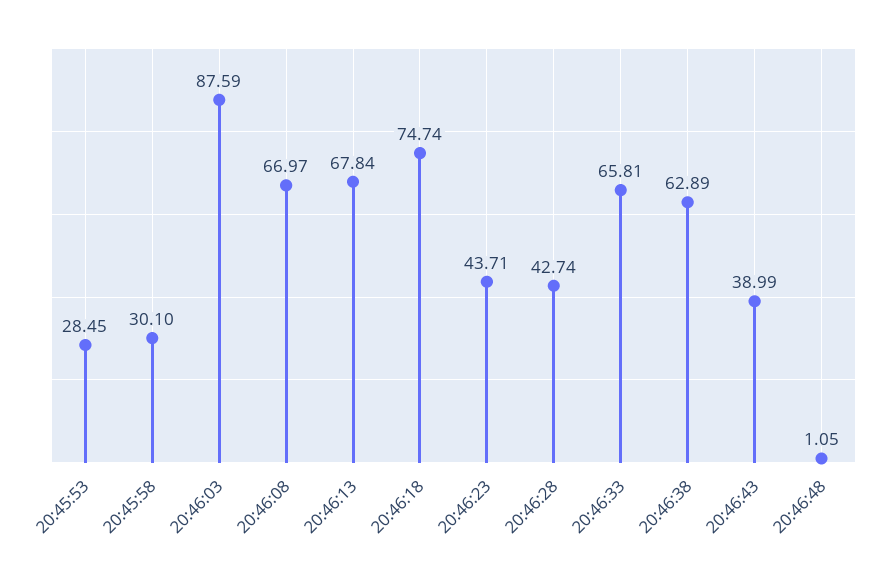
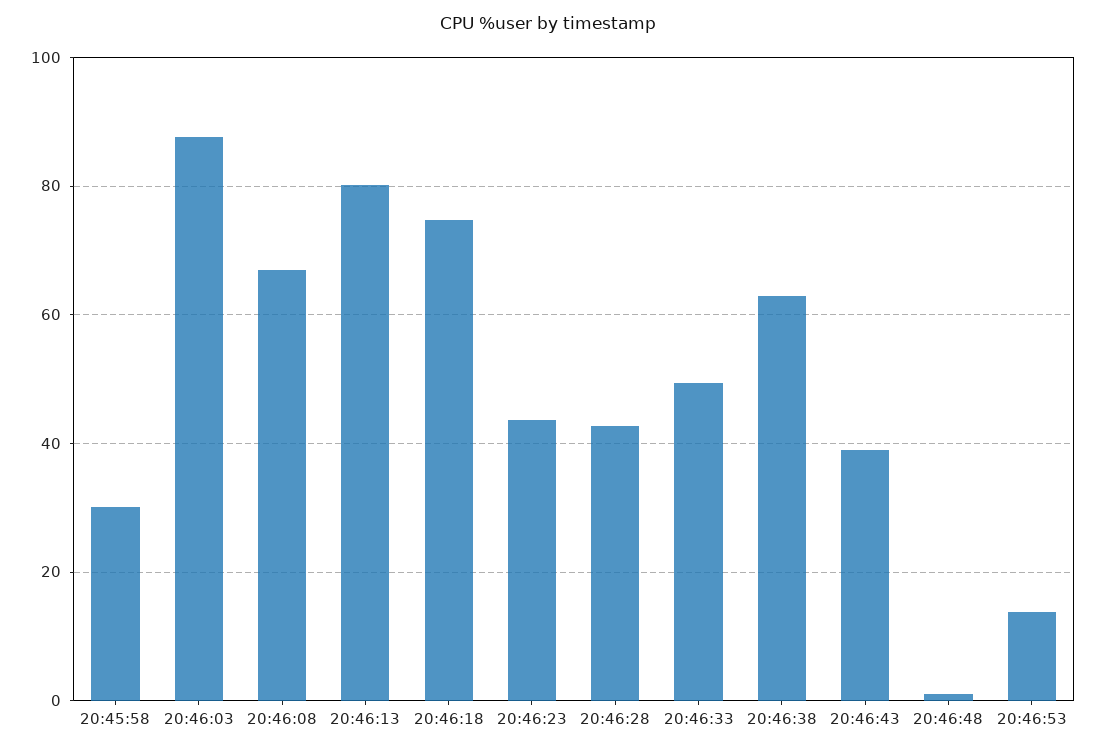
20:45:53: 28.45 -> none
20:46:13: 67.84 -> 80
20:46:33: 65.81 -> 50
20:46:53: none -> 14

